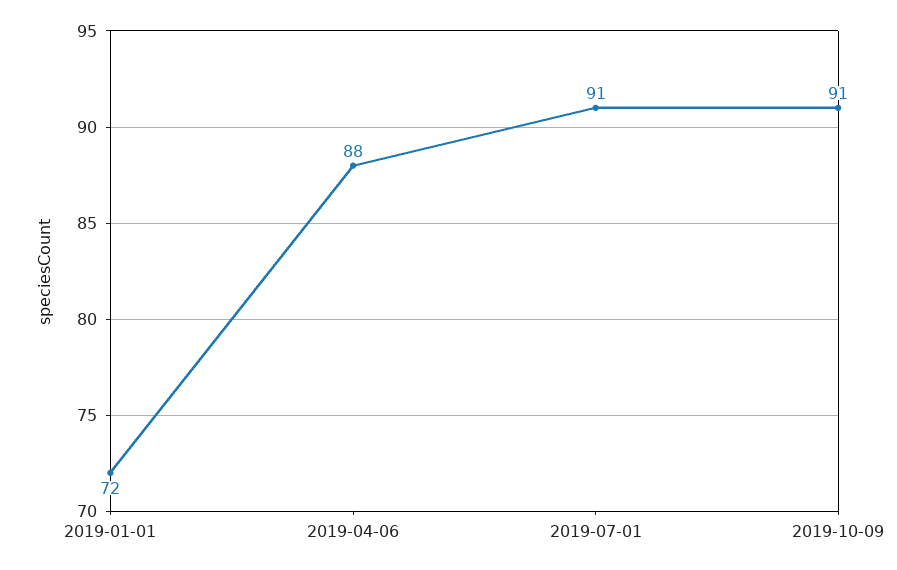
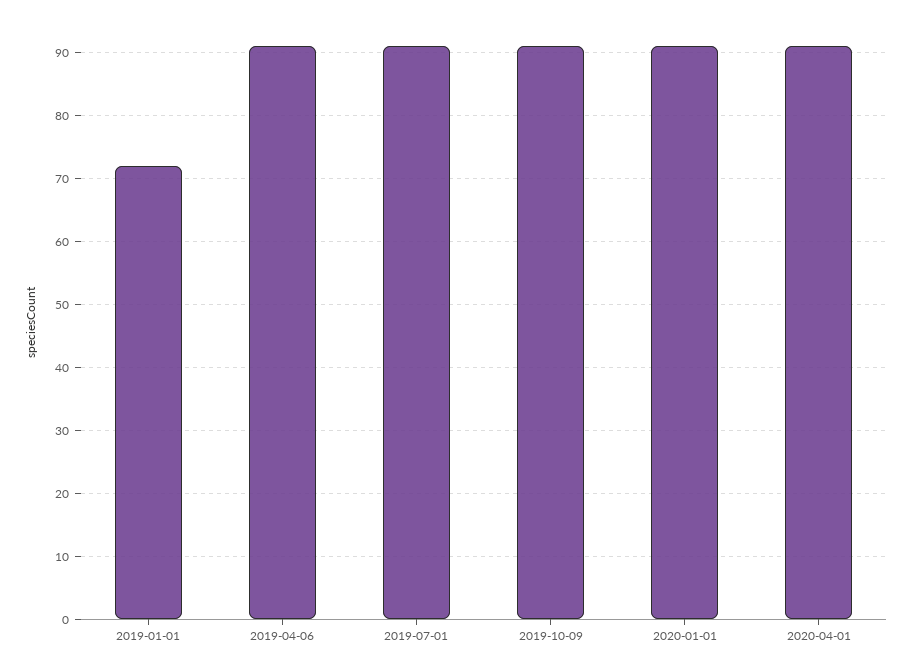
2019-04-06: 88 -> 91
2020-01-01: none -> 91
2020-04-01: none -> 91

